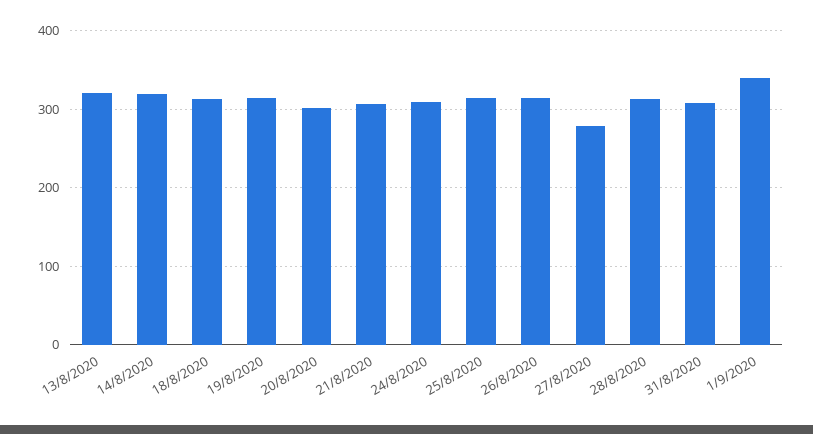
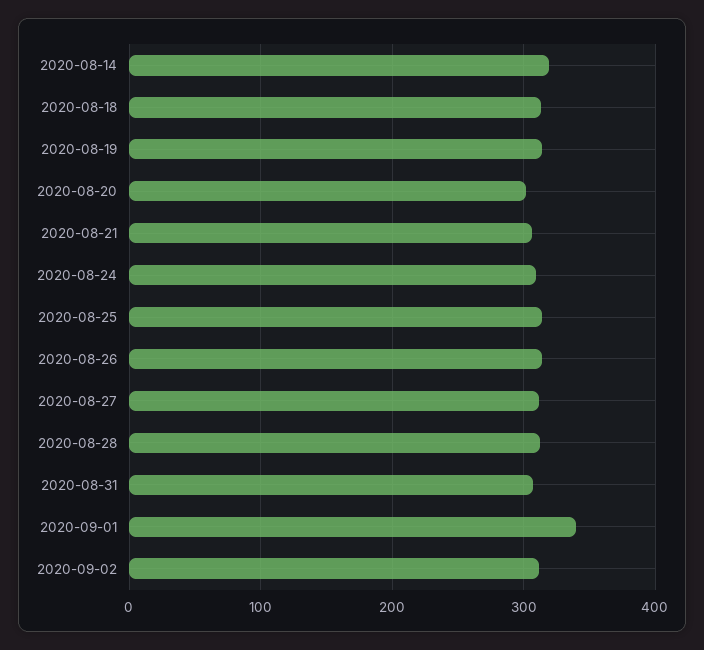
13/8/2020: 320 -> none
27/8/2020: 280 -> 310
2020-09-02: none -> 310

